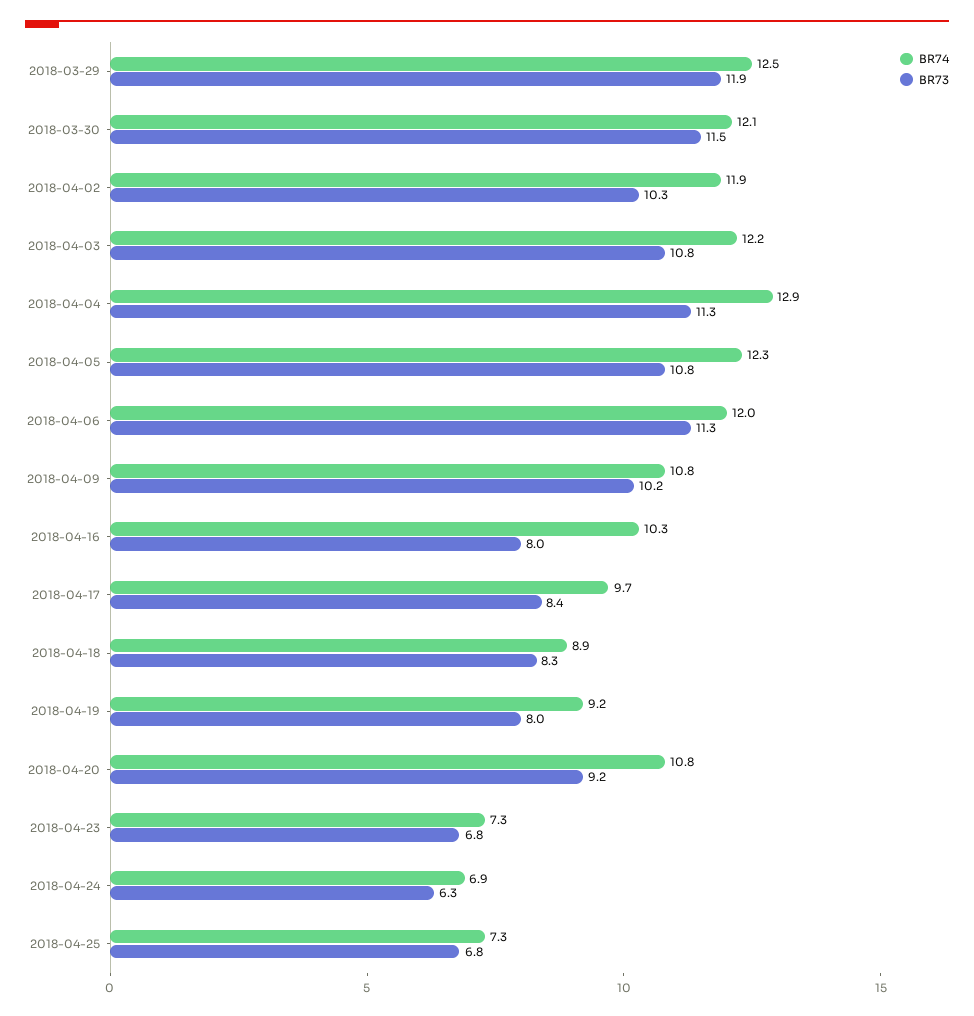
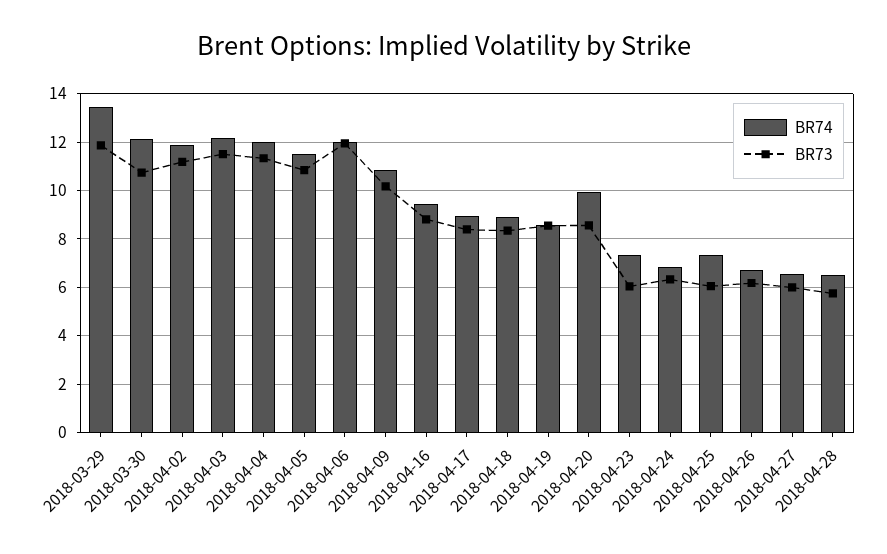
BR74, 2018-03-29: 12.5 -> 13.5
BR73, 2018-03-30: 11.5 -> 10.75
BR73, 2018-04-02: 10.3 -> 11.25
BR73, 2018-04-03: 10.8 -> 11.5
BR74, 2018-04-04: 12.9 -> 12
BR74, 2018-04-05: 12.3 -> 11.5
BR73, 2018-04-06: 11.3 -> 12
BR74, 2018-04-16: 10.3 -> 9.5
BR73, 2018-04-16: 8 -> 8.75
BR74, 2018-04-17: 9.7 -> 9
BR74, 2018-04-19: 9.2 -> 8.5
BR73, 2018-04-19: 8 -> 8.5
BR74, 2018-04-20: 10.8 -> 10
BR73, 2018-04-20: 9.2 -> 8.5
BR73, 2018-04-23: 6.8 -> 6
BR73, 2018-04-25: 6.8 -> 6
BR74, 2018-04-26: none -> 6.75
BR73, 2018-04-26: none -> 6.25
BR74, 2018-04-27: none -> 6.5
BR73, 2018-04-27: none -> 6
BR74, 2018-04-28: none -> 6.5
BR73, 2018-04-28: none -> 5.75

